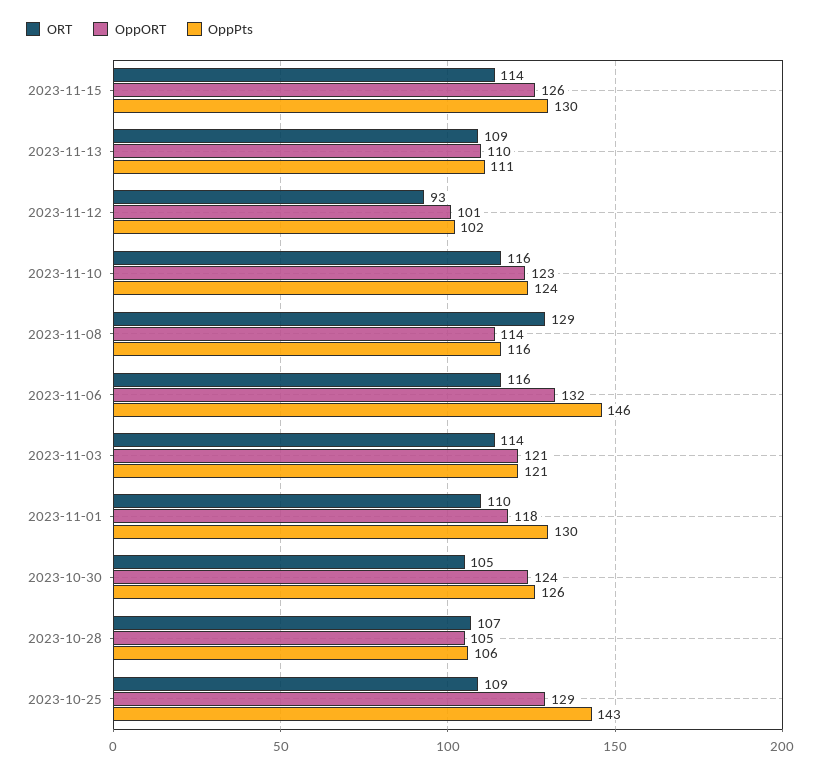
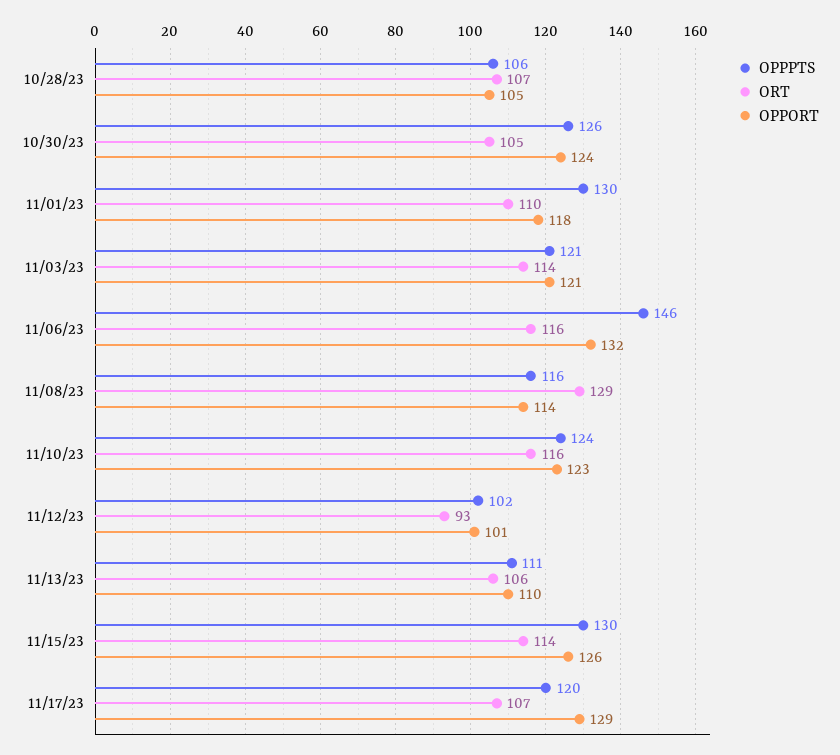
ORT, 2023-11-13: 109 -> 106
ORT, 2023-10-25: 109 -> none
OppORT, 2023-10-25: 129 -> none
OppPts, 2023-10-25: 143 -> none
OppPts, 11/17/23: none -> 120
ORT, 11/17/23: none -> 107
OppORT, 11/17/23: none -> 129

